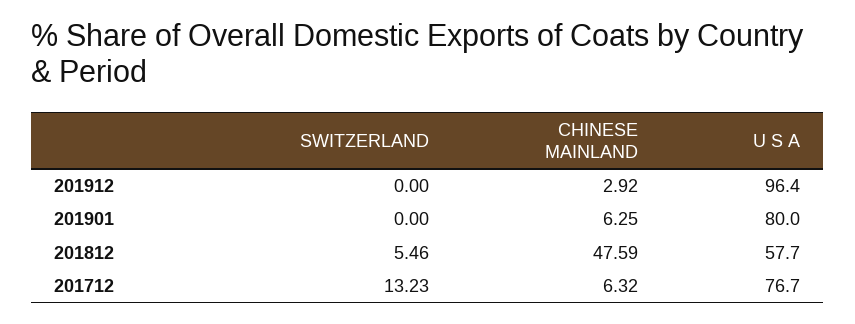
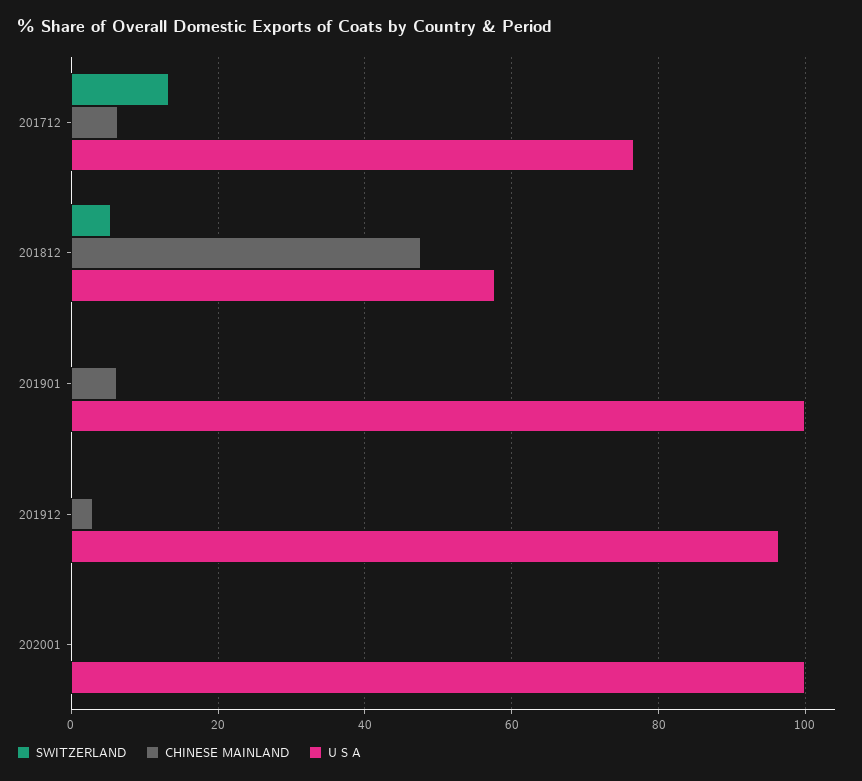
U S A, 201901: 80 -> 100
SWITZERLAND, 202001: none -> 0
CHINESE MAINLAND, 202001: none -> 0
U S A, 202001: none -> 100

